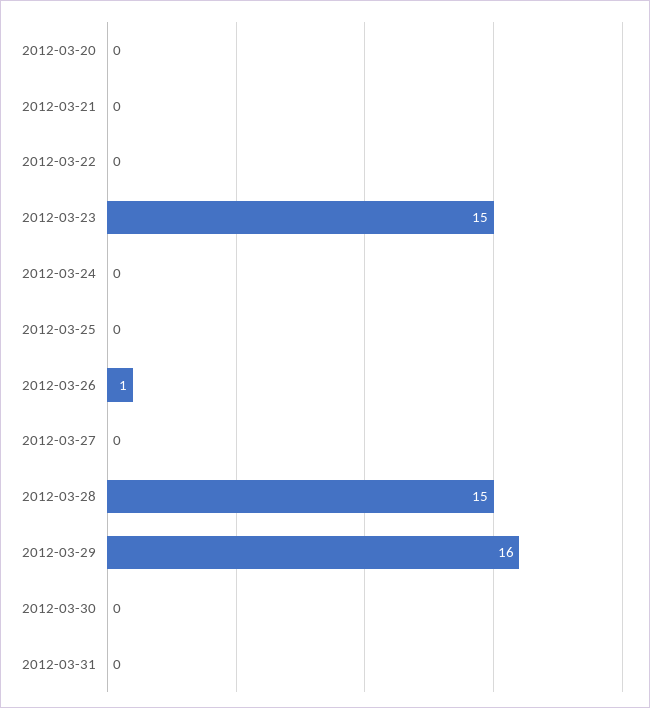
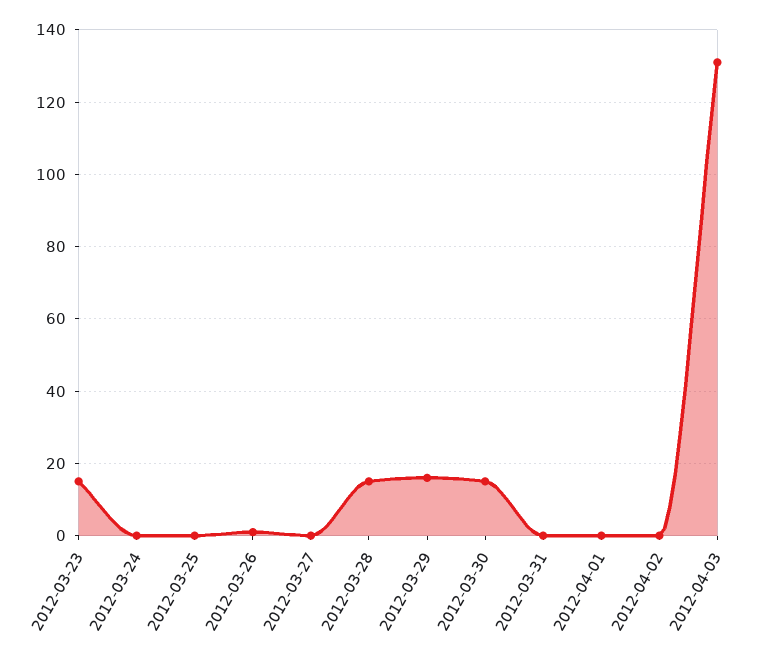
2012-03-20: 0 -> none
2012-03-21: 0 -> none
2012-03-22: 0 -> none
2012-03-30: 0 -> 15
2012-04-01: none -> 0
2012-04-02: none -> 0
2012-04-03: none -> 130

